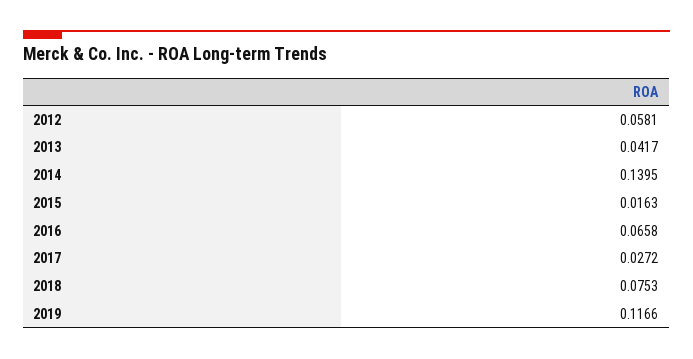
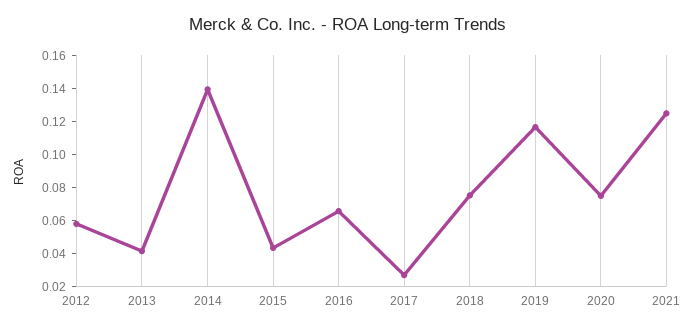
2015: 0.0163 -> 0.045
2020: none -> 0.075
2021: none -> 0.125

